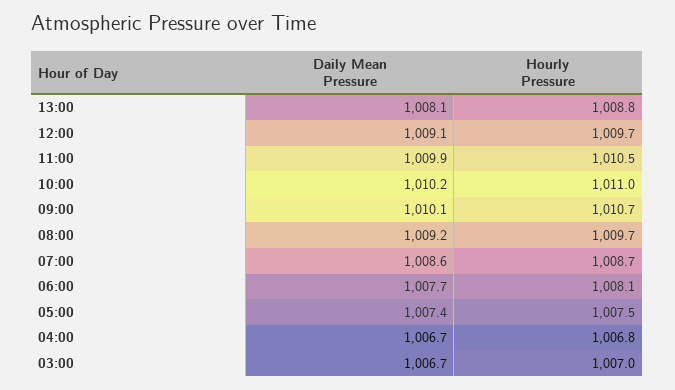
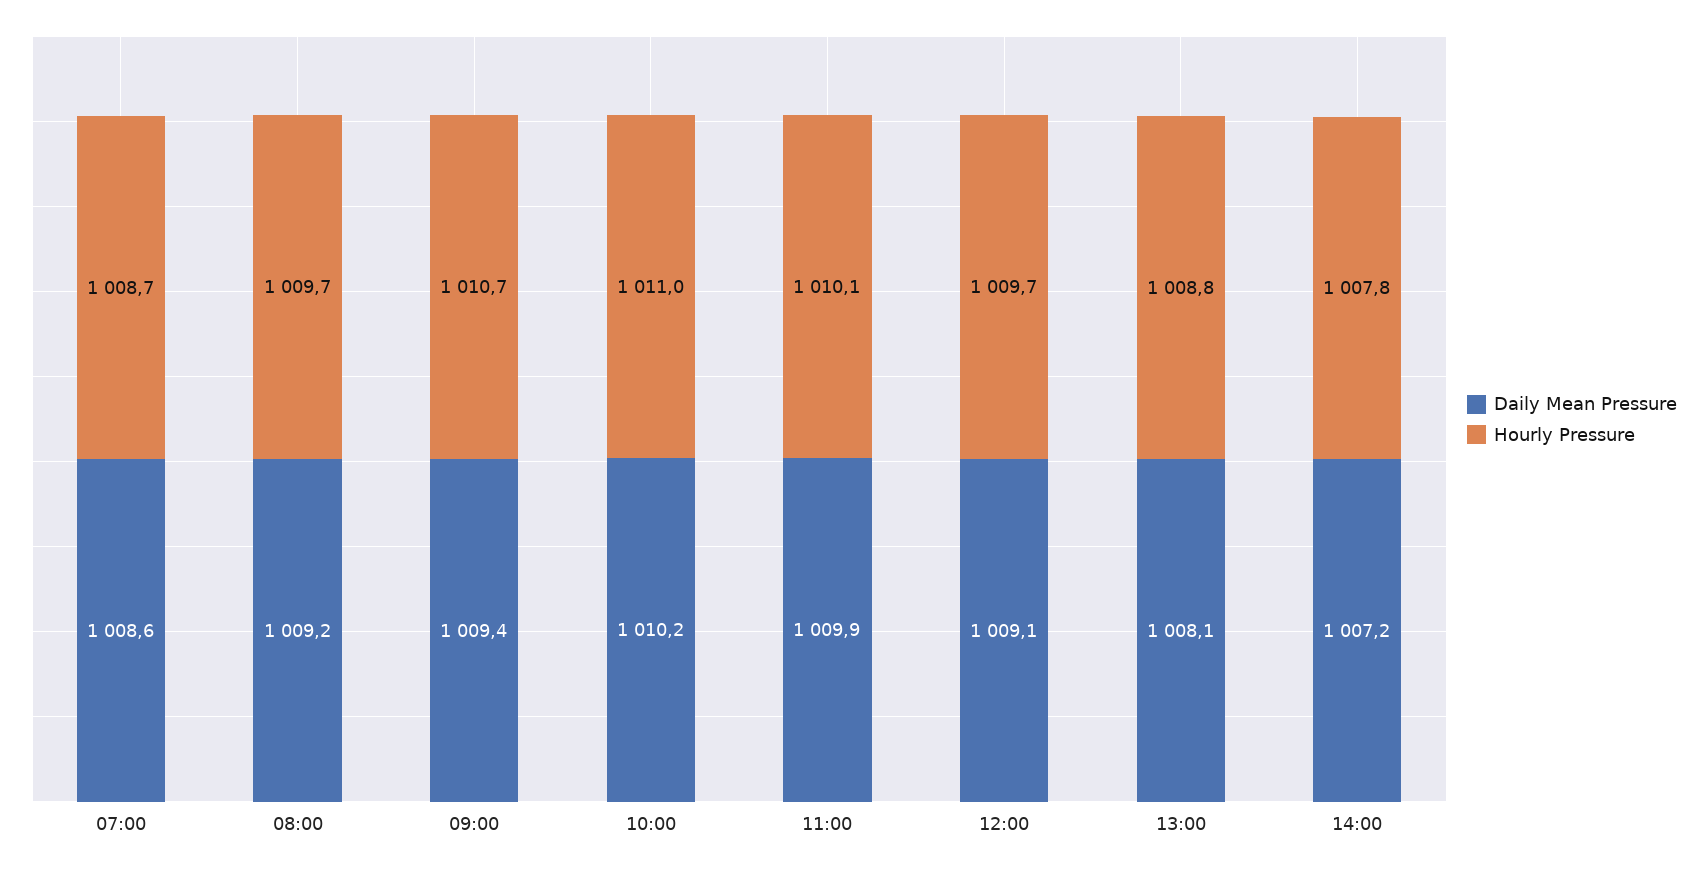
Hourly Pressure, 11:00: 1010.5 -> 1010.1
Daily Mean Pressure, 09:00: 1010.1 -> 1009.4
Daily Mean Pressure, 06:00: 1007.7 -> none
Hourly Pressure, 06:00: 1008.1 -> none
Daily Mean Pressure, 05:00: 1007.4 -> none
Hourly Pressure, 05:00: 1007.5 -> none
Daily Mean Pressure, 04:00: 1006.7 -> none
Hourly Pressure, 04:00: 1006.8 -> none
Daily Mean Pressure, 03:00: 1006.7 -> none
Hourly Pressure, 03:00: 1007 -> none
Daily Mean Pressure, 14:00: none -> 1007.2
Hourly Pressure, 14:00: none -> 1007.8

